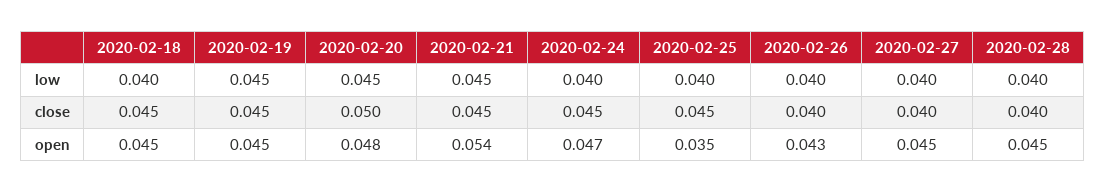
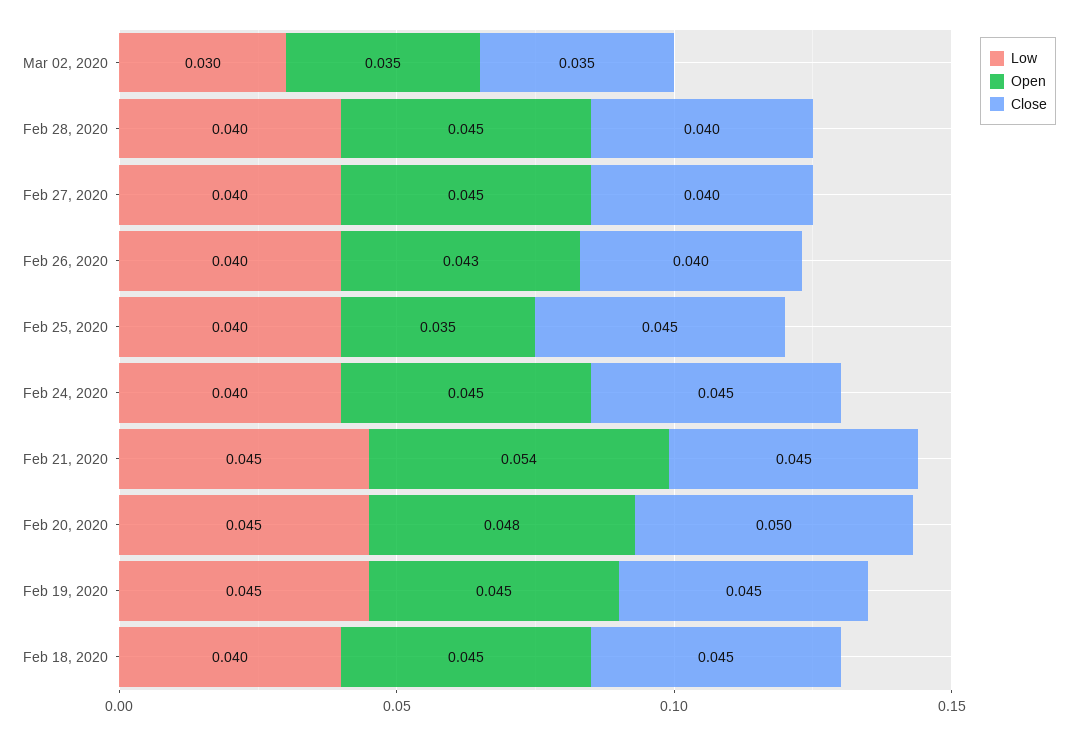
open, 2020-02-24: 0.047 -> 0.045
low, Mar 02, 2020: none -> 0.03
open, Mar 02, 2020: none -> 0.035
close, Mar 02, 2020: none -> 0.035

